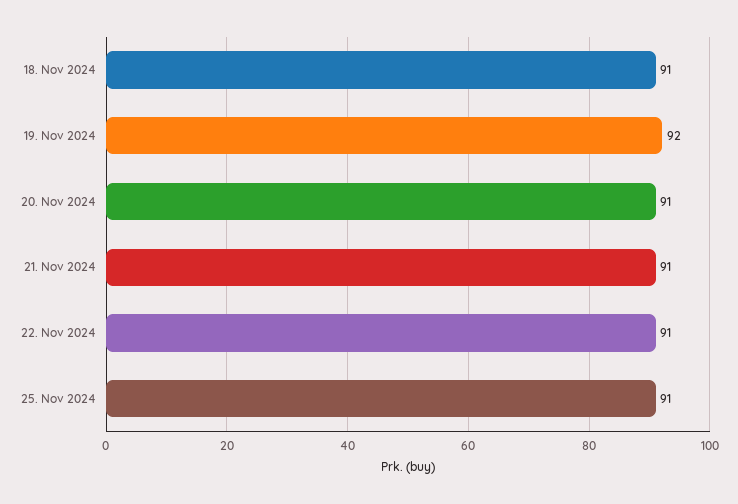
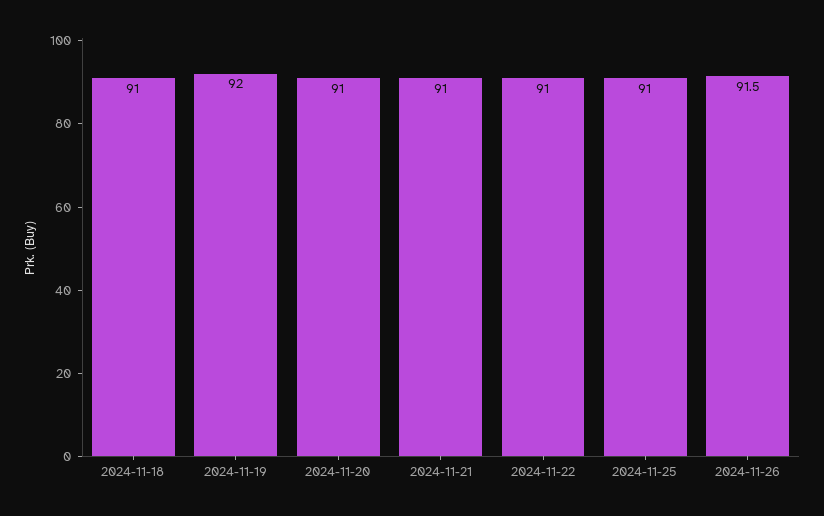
2024-11-26: none -> 91.5

